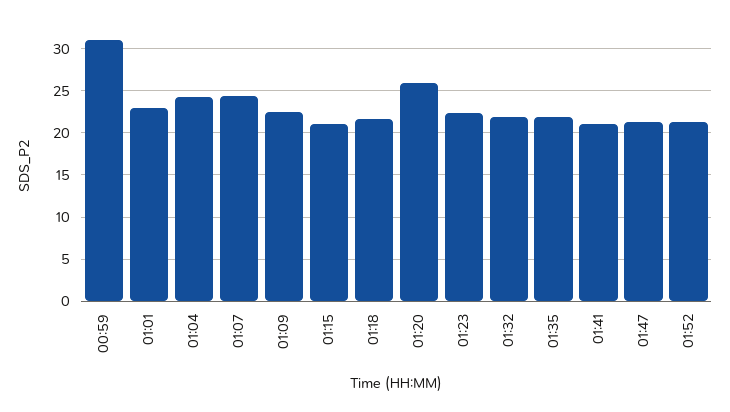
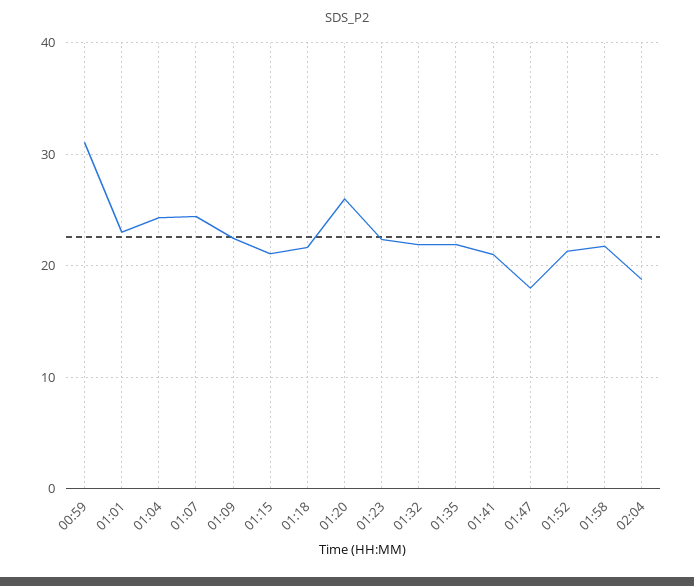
01:47: 21 -> 18
01:58: none -> 22
02:04: none -> 19

